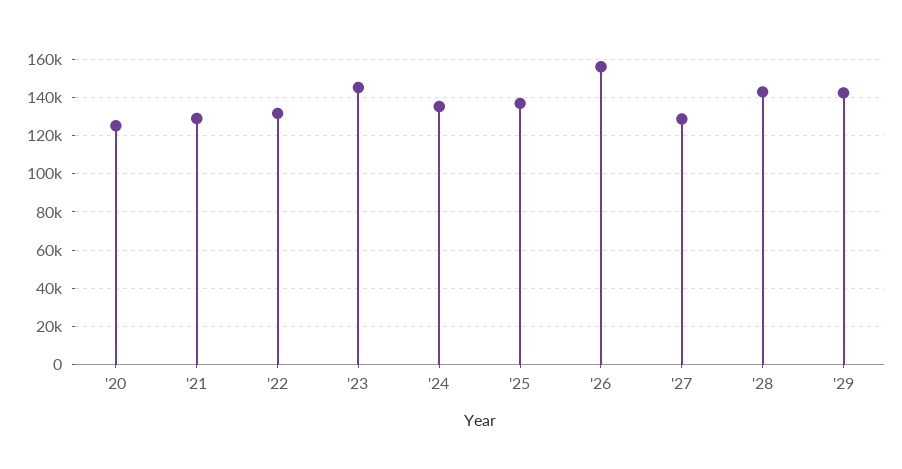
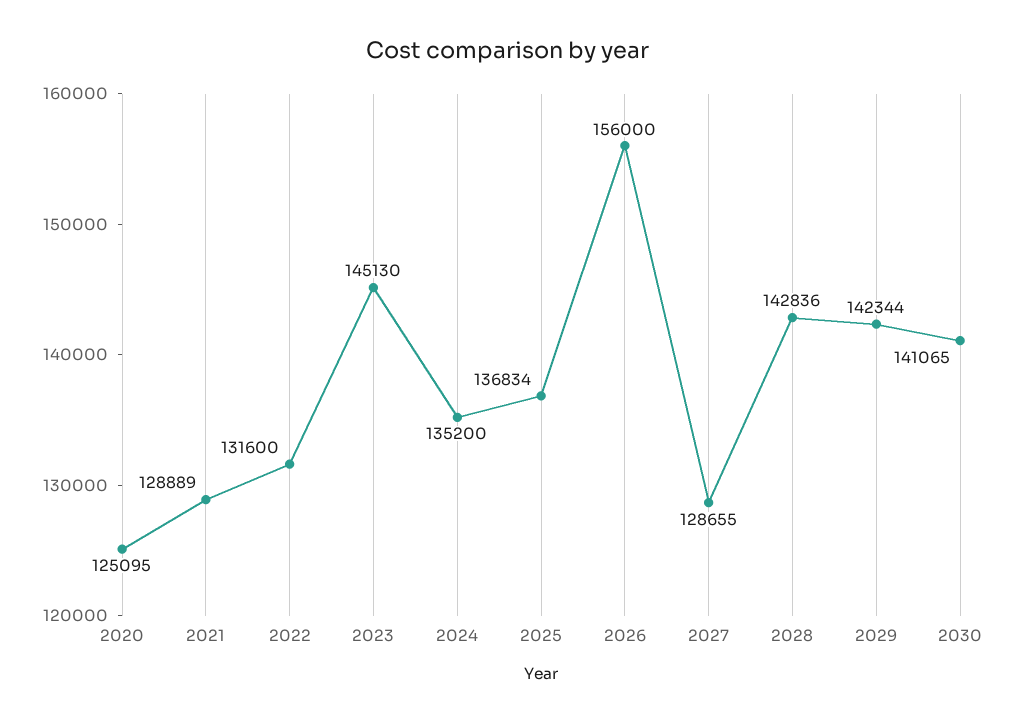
2030: none -> 141065

